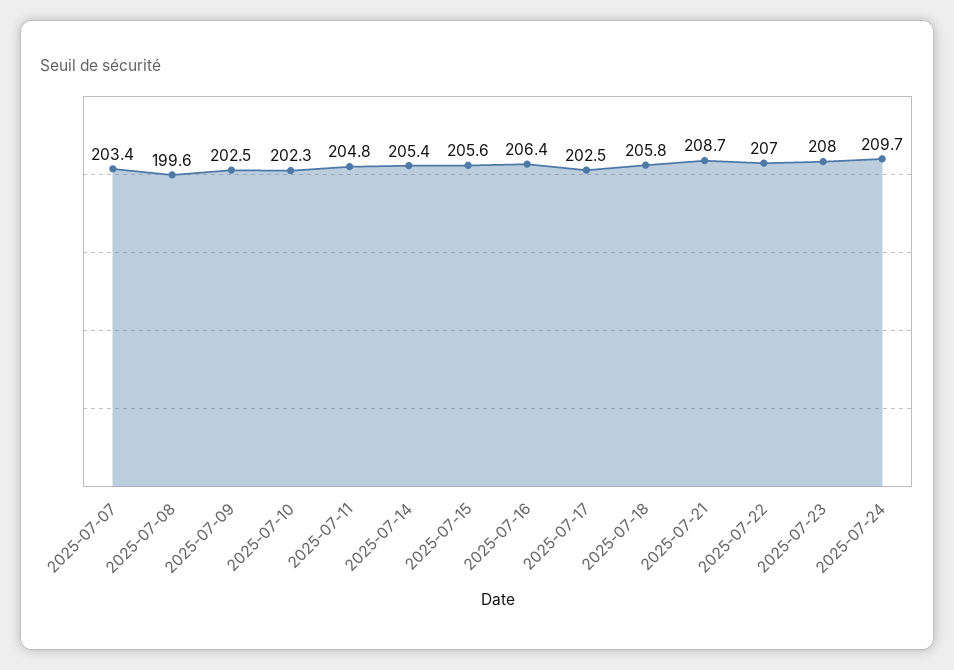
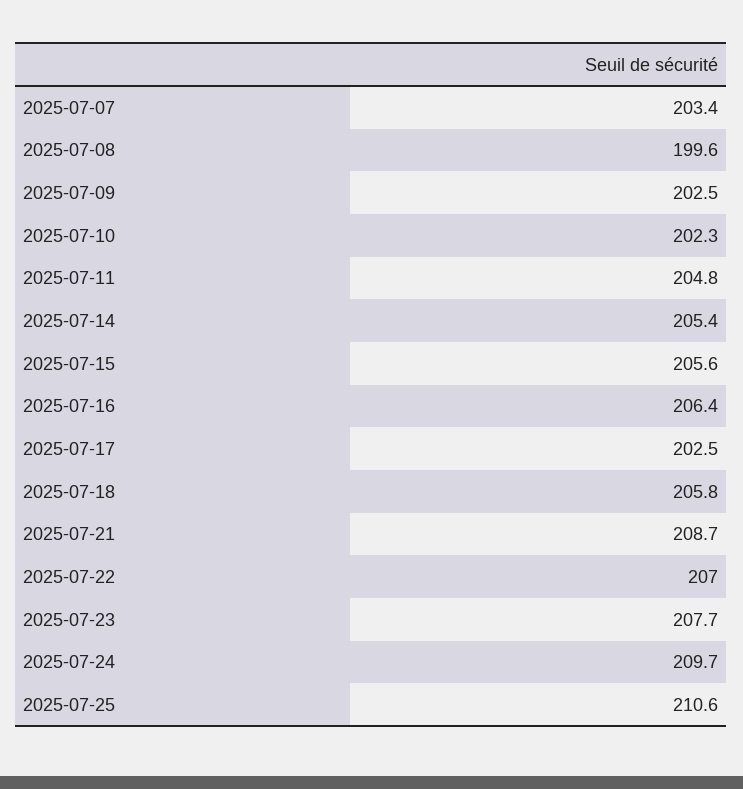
2025-07-23: 208 -> 207.7
2025-07-25: none -> 210.6

